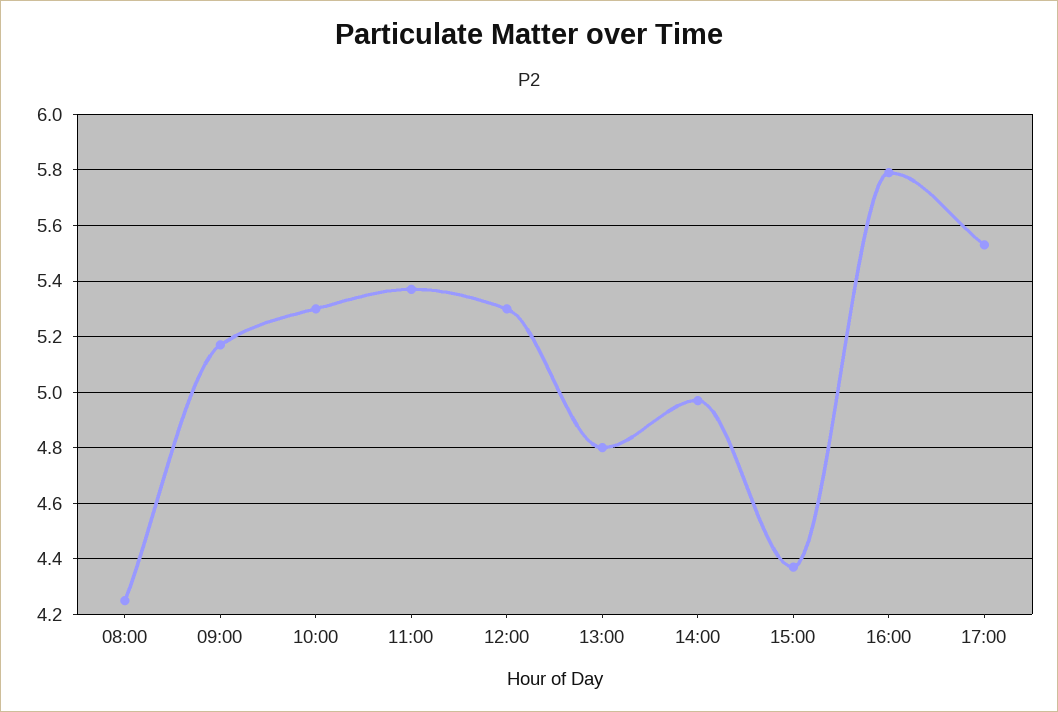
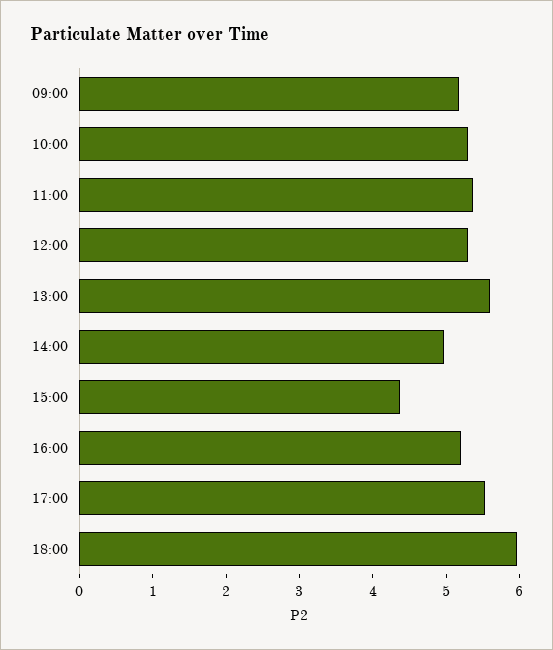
08:00: 4.25 -> none
13:00: 4.8 -> 5.6
16:00: 5.8 -> 5.2
18:00: none -> 6

